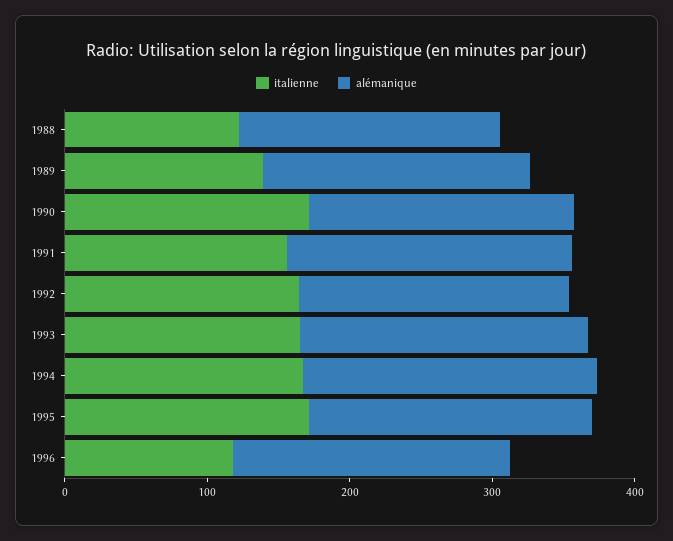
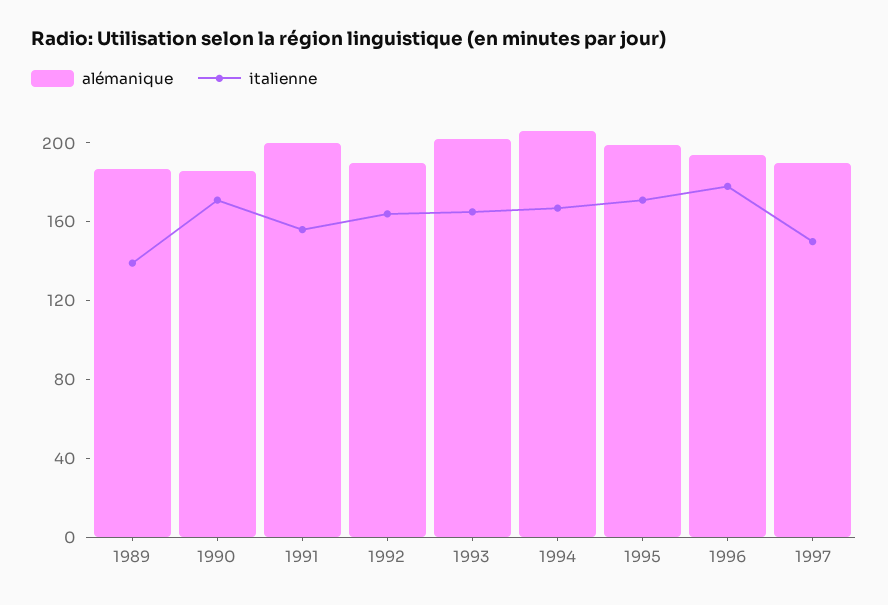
italienne, 1988: 120 -> none
alémanique, 1988: 180 -> none
italienne, 1996: 120 -> 180
alémanique, 1997: none -> 190
italienne, 1997: none -> 150

